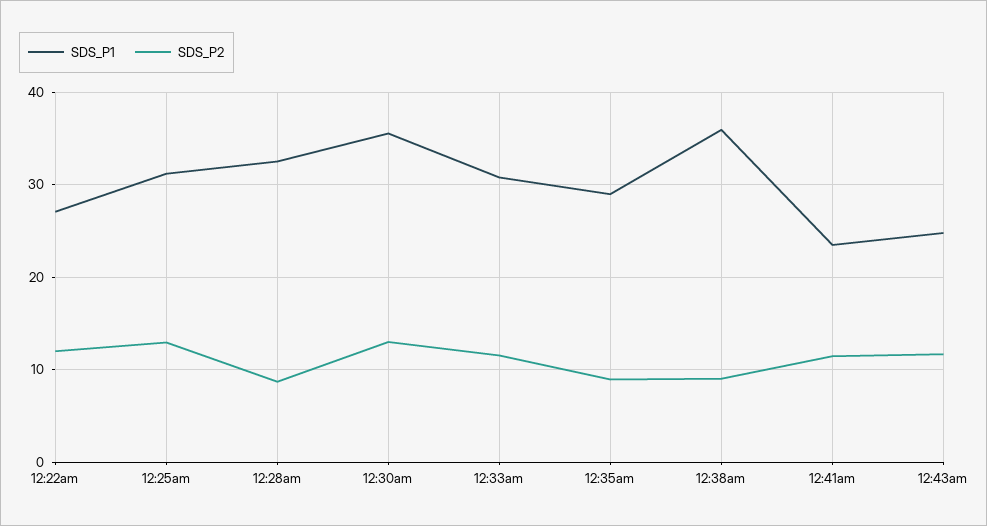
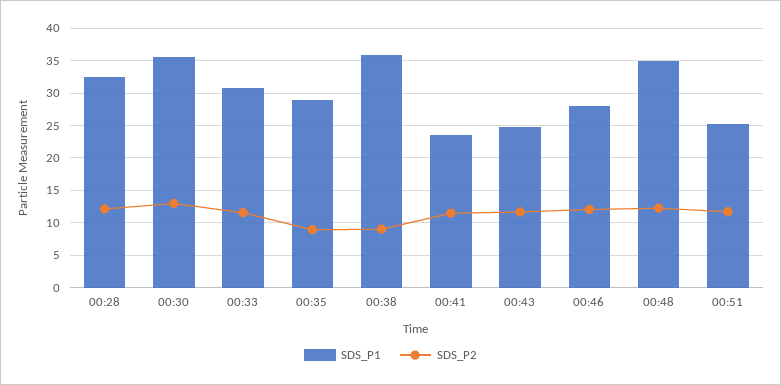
SDS_P1, 12:22am: 27 -> none
SDS_P2, 12:22am: 12 -> none
SDS_P1, 12:25am: 31 -> none
SDS_P2, 12:25am: 13 -> none
SDS_P2, 12:28am: 9 -> 12
SDS_P1, 00:46: none -> 28
SDS_P2, 00:46: none -> 12
SDS_P1, 00:48: none -> 35
SDS_P2, 00:48: none -> 12
SDS_P1, 00:51: none -> 25
SDS_P2, 00:51: none -> 12

